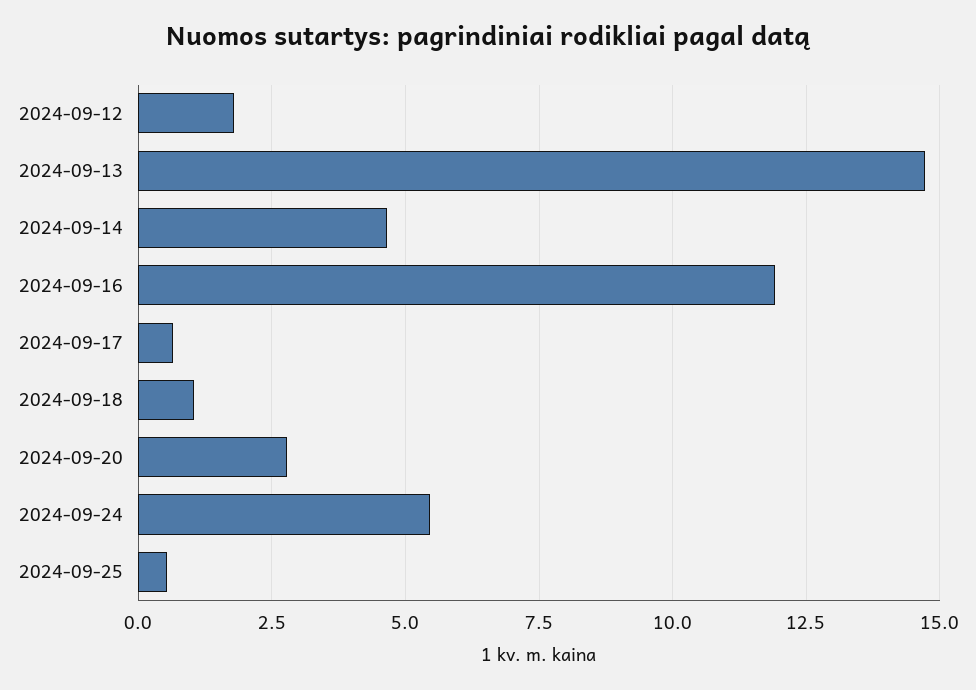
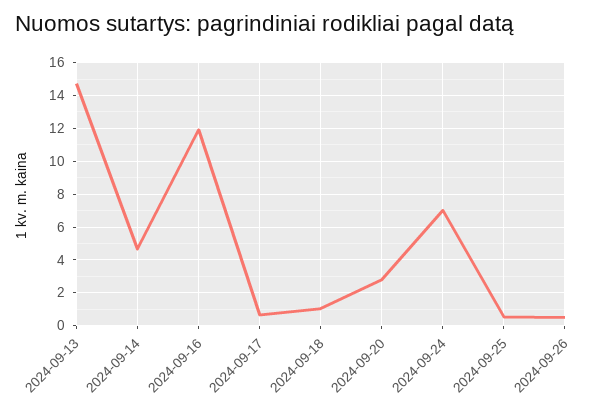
2024-09-12: 1.75 -> none
2024-09-24: 5.5 -> 7
2024-09-26: none -> 0.5

